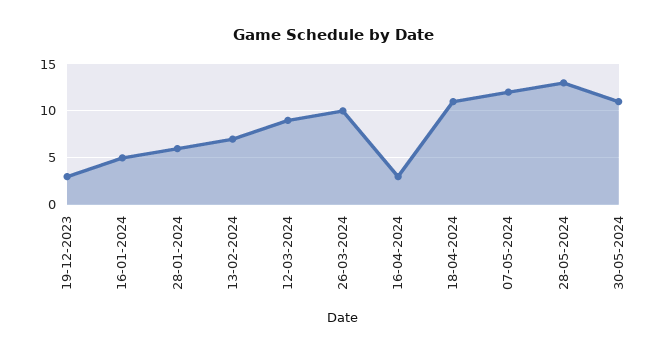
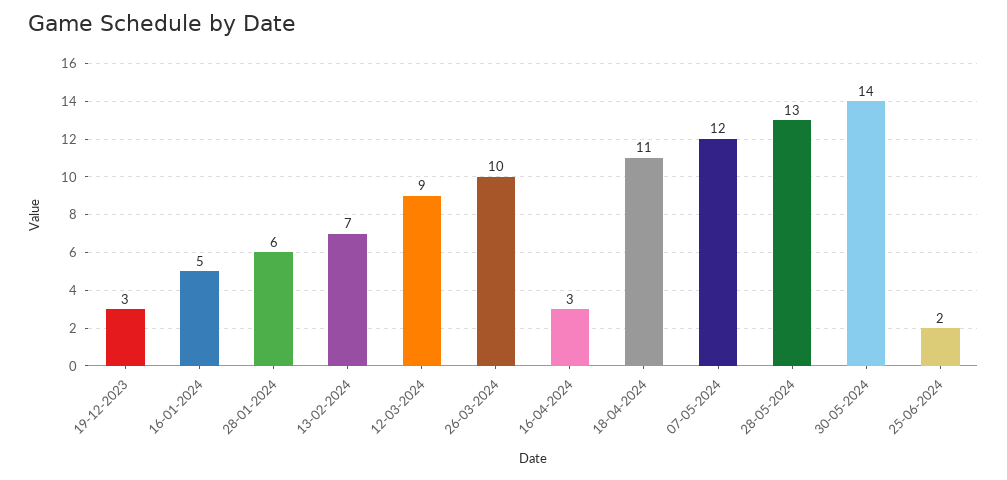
30-05-2024: 11 -> 14
25-06-2024: none -> 2

